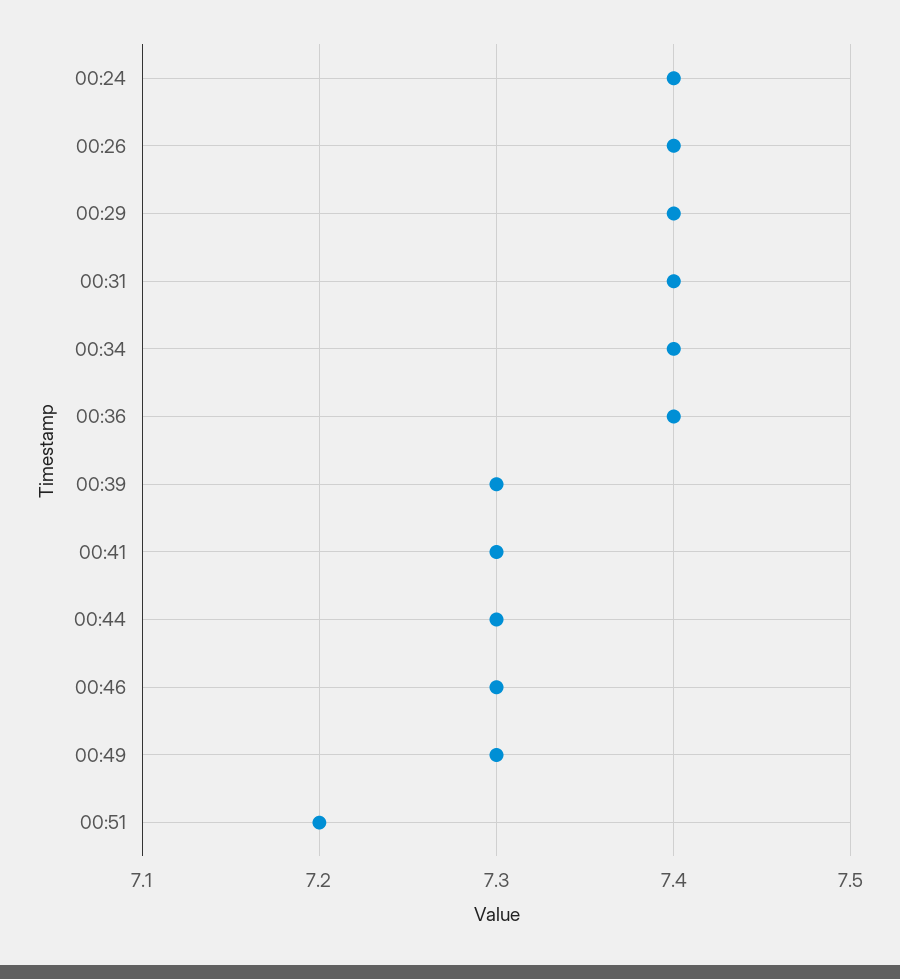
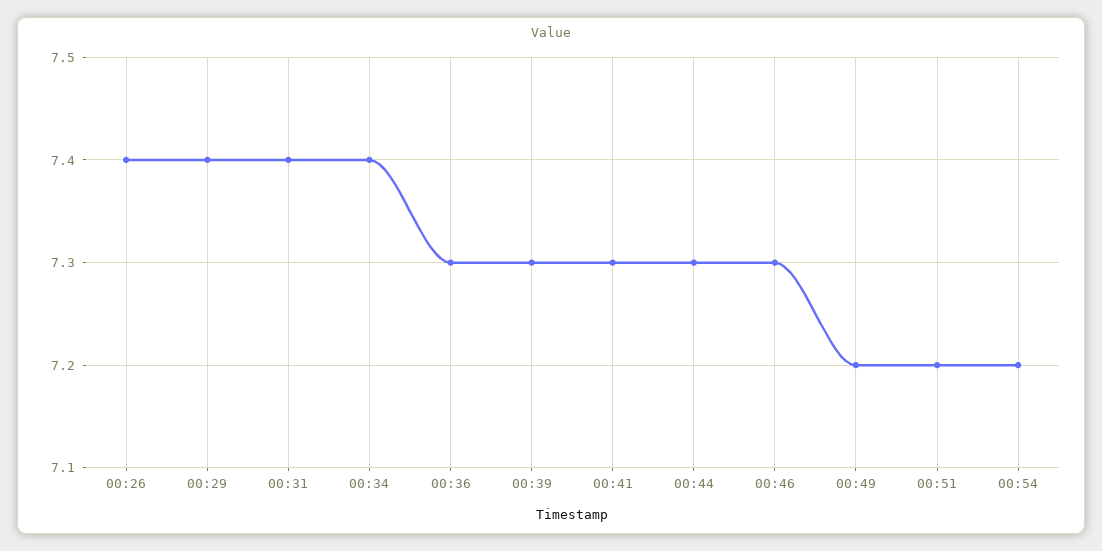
00:24: 7.4 -> none
00:36: 7.4 -> 7.3
00:49: 7.3 -> 7.2
00:54: none -> 7.2

